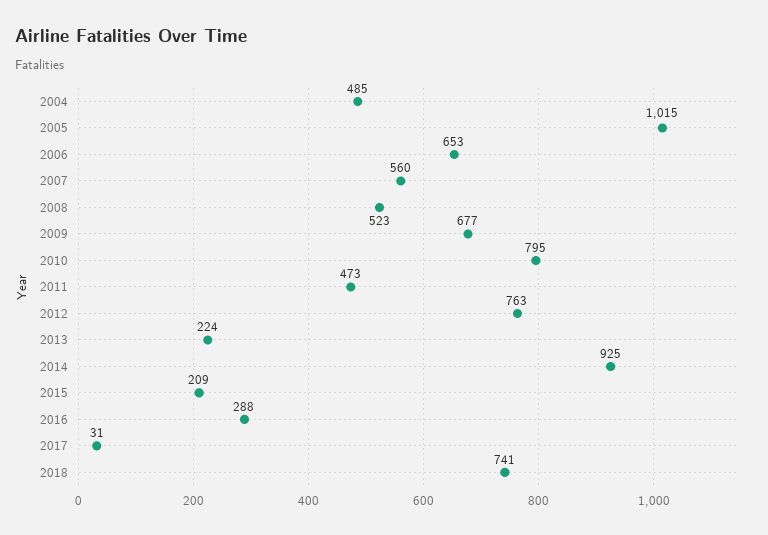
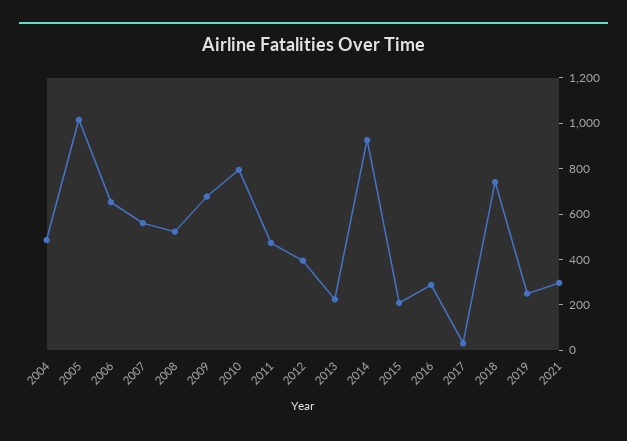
2012: 763 -> 400
2019: none -> 250
2021: none -> 300

